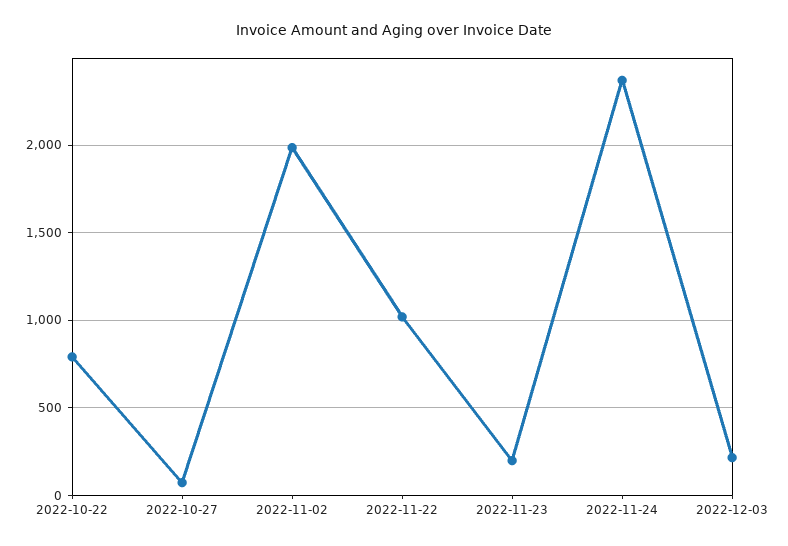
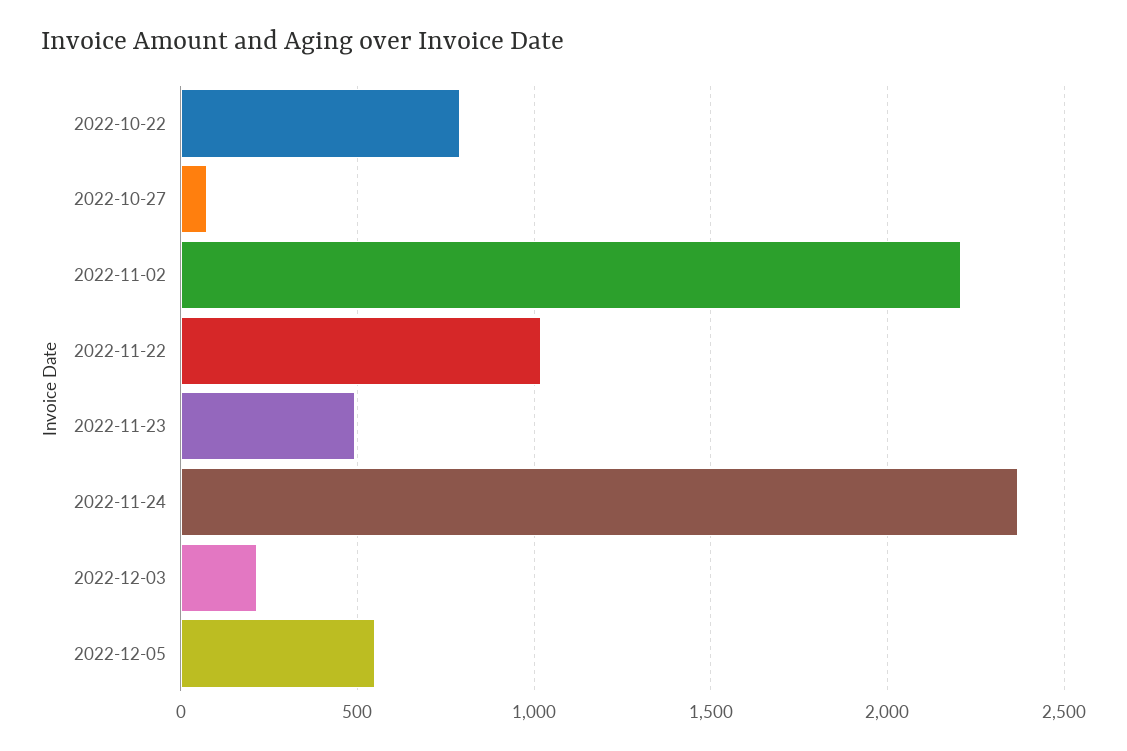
2022-11-02: 2000 -> 2200
2022-11-23: 200 -> 500
2022-12-05: none -> 550

